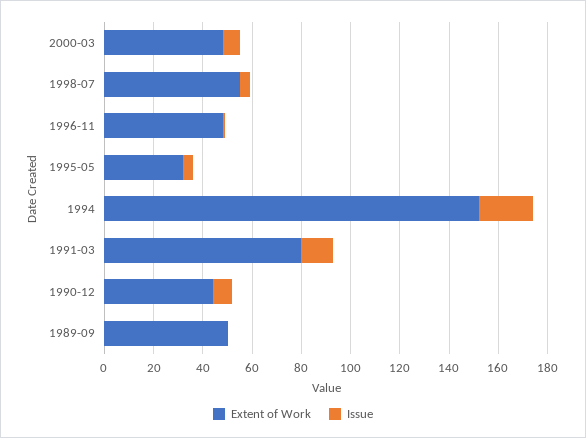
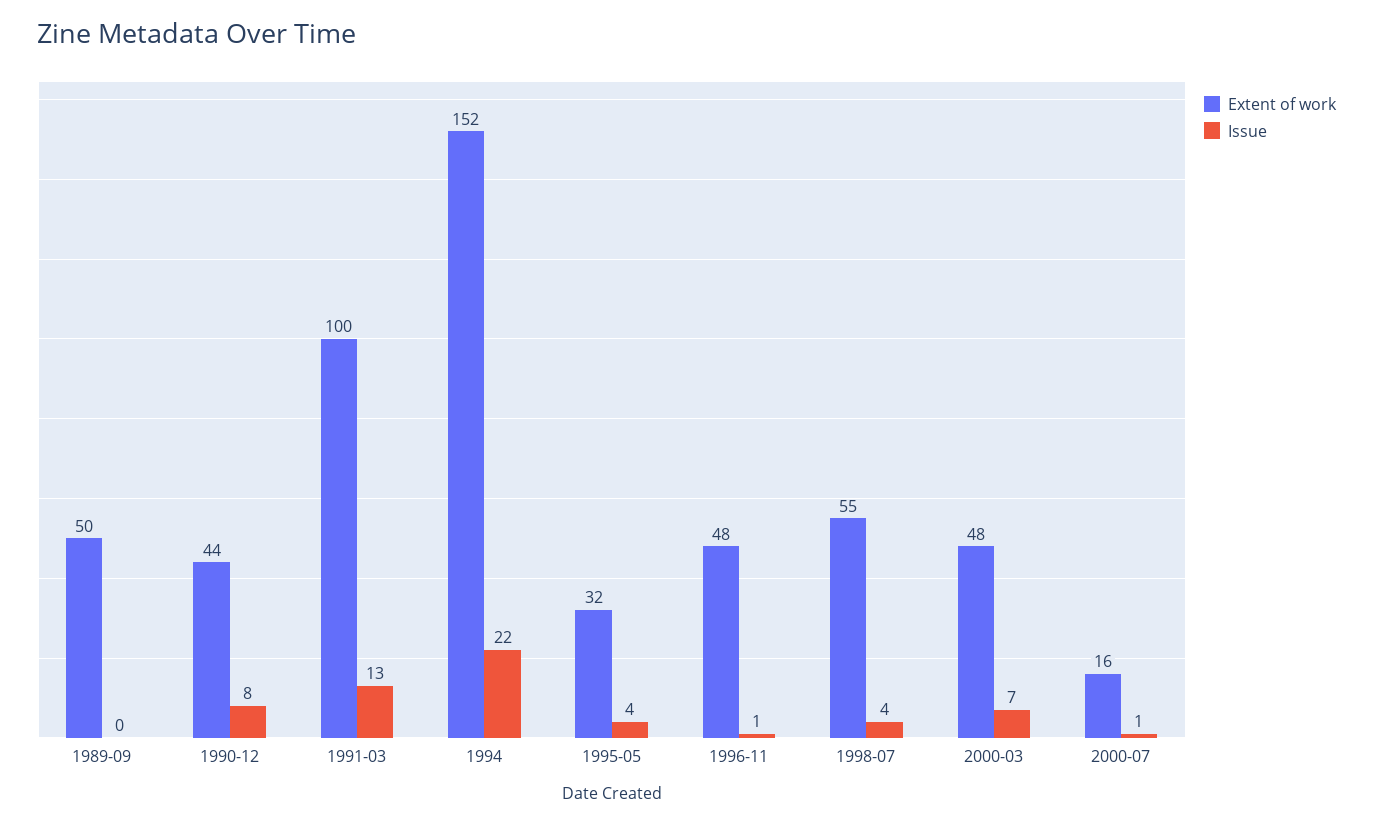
Extent of Work, 1991-03: 80 -> 100
Extent of Work, 2000-07: none -> 16
Issue, 2000-07: none -> 1

